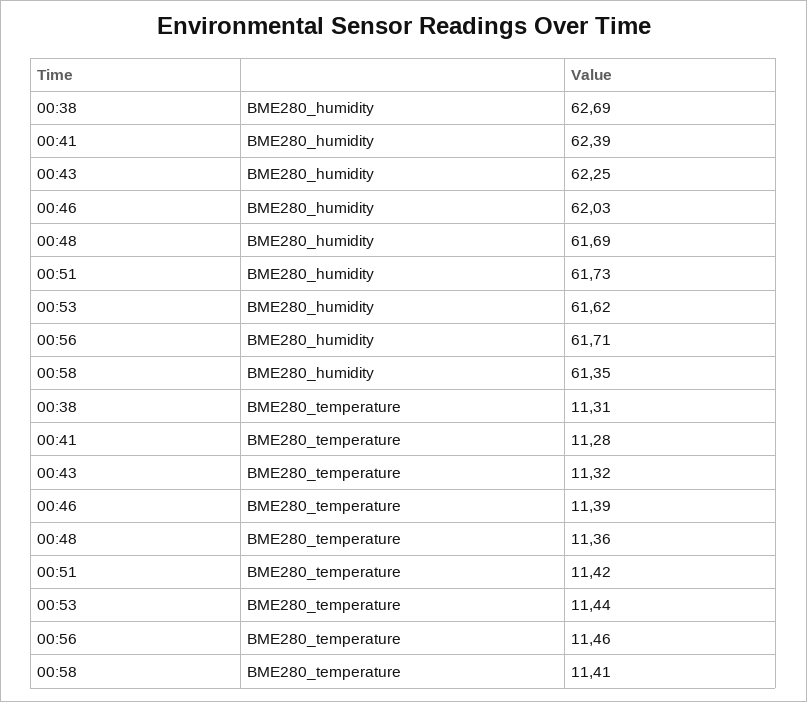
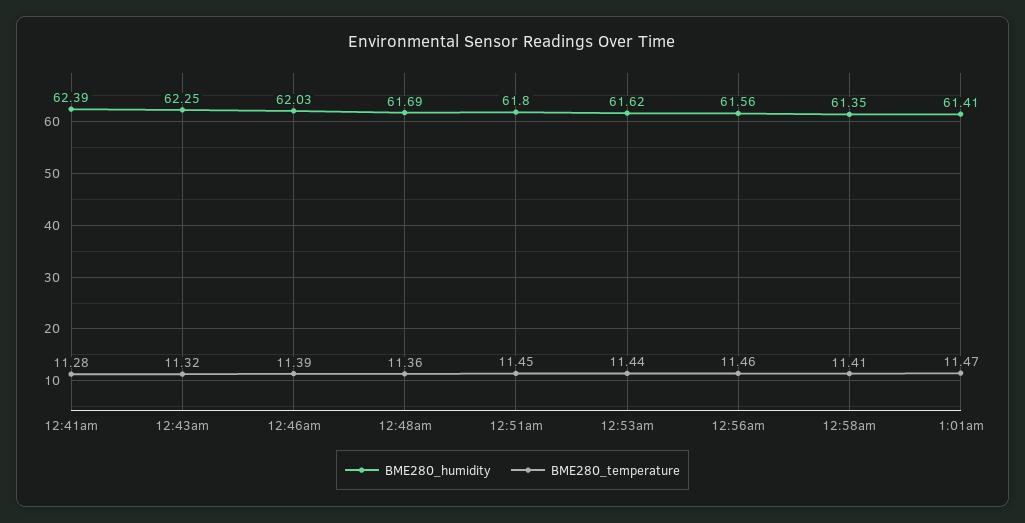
BME280_humidity, 00:38: 62.69 -> none
BME280_humidity, 00:51: 61.73 -> 61.8
BME280_humidity, 00:56: 61.71 -> 61.56
BME280_temperature, 00:38: 11.31 -> none
BME280_temperature, 00:51: 11.42 -> 11.45
BME280_humidity, 1:01am: none -> 61.41
BME280_temperature, 1:01am: none -> 11.47

